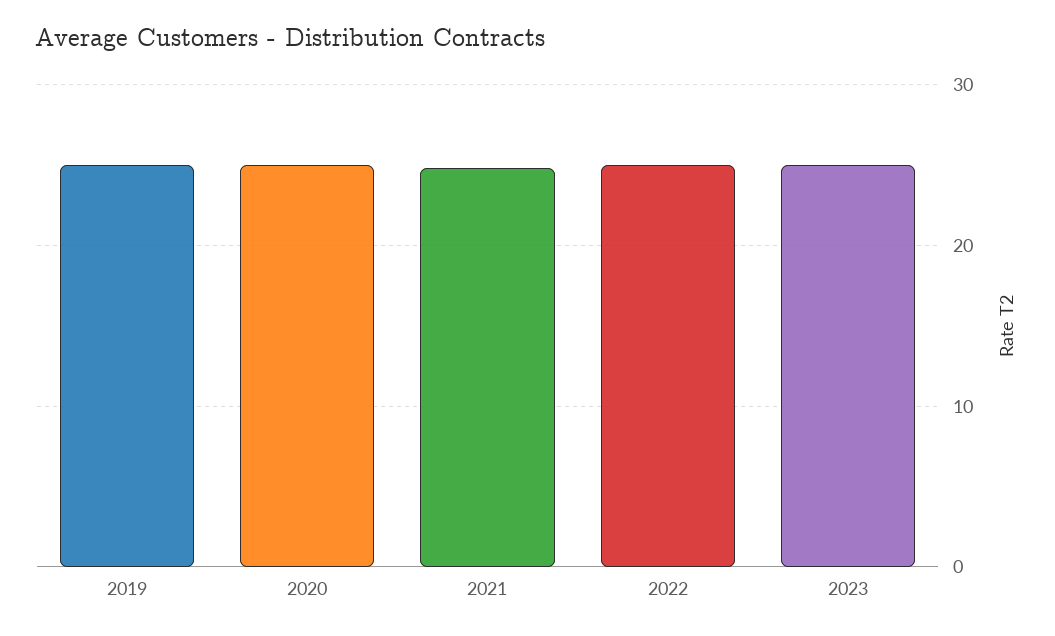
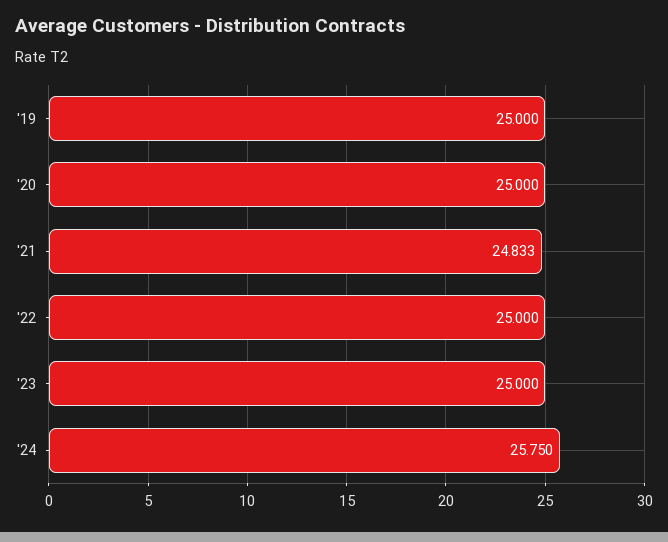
'24: none -> 25.75

